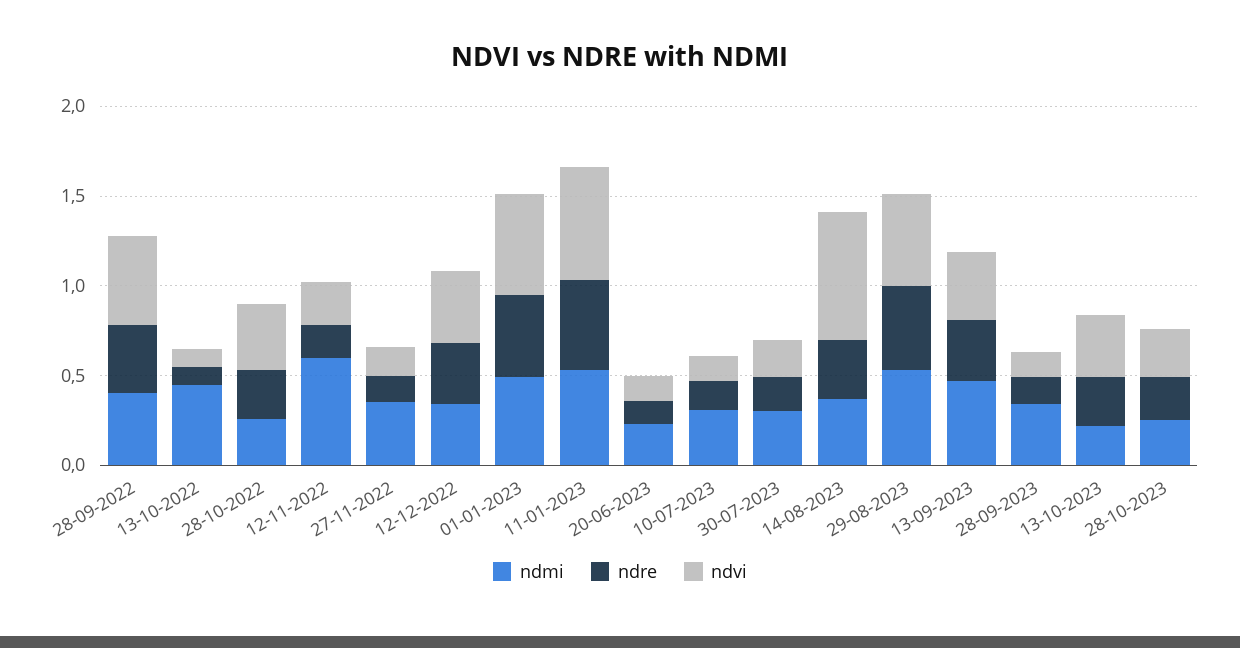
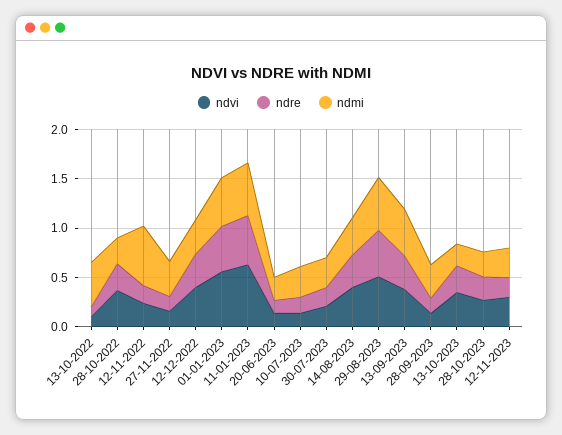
ndmi, 28-09-2022: 0.4 -> none
ndre, 28-09-2022: 0.4 -> none
ndvi, 28-09-2022: 0.5 -> none
ndvi, 14-08-2023: 0.7 -> 0.4
ndvi, 12-11-2023: none -> 0.3
ndre, 12-11-2023: none -> 0.2
ndmi, 12-11-2023: none -> 0.3

